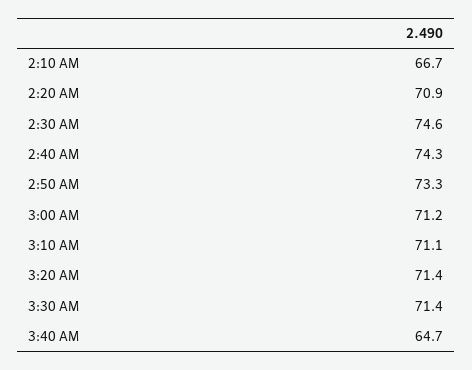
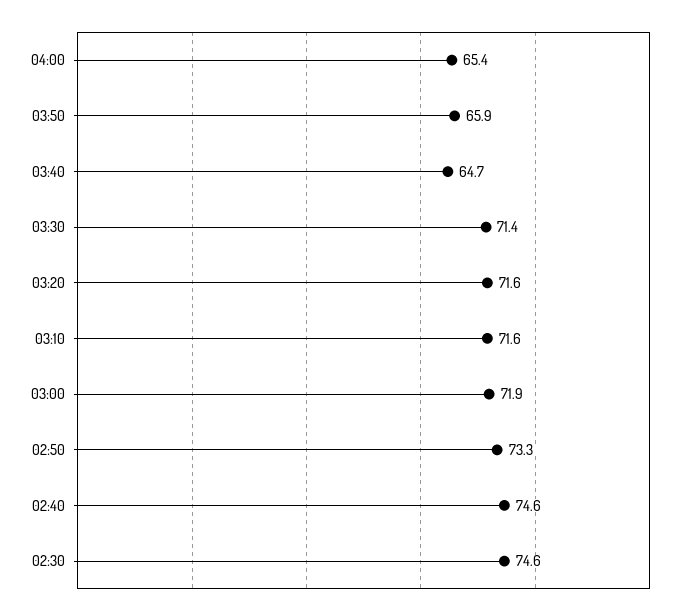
2:10 AM: 66.7 -> none
2:20 AM: 70.9 -> none
2:40 AM: 74.3 -> 74.6
3:00 AM: 71.2 -> 71.9
3:10 AM: 71.1 -> 71.6
3:20 AM: 71.4 -> 71.6
04:00: none -> 65.4
03:50: none -> 65.9

